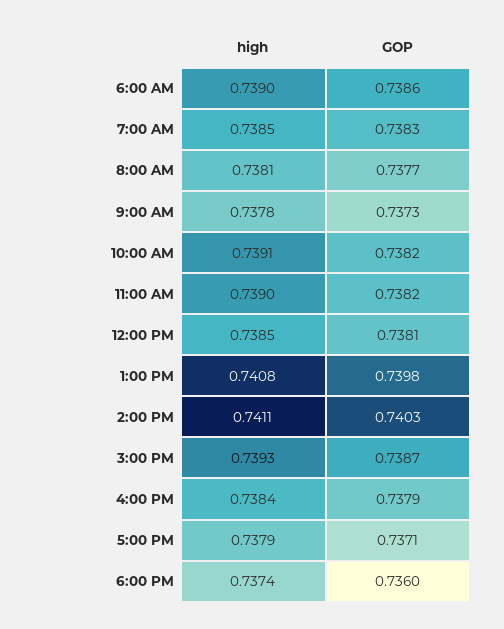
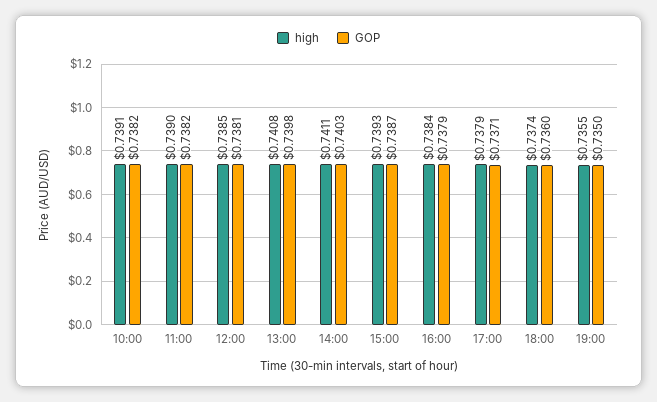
high, 6:00 AM: 0.739 -> none
GOP, 6:00 AM: 0.7386 -> none
high, 7:00 AM: 0.7385 -> none
GOP, 7:00 AM: 0.7383 -> none
high, 8:00 AM: 0.7381 -> none
GOP, 8:00 AM: 0.7377 -> none
high, 9:00 AM: 0.7378 -> none
GOP, 9:00 AM: 0.7373 -> none
high, 19:00: none -> 0.7355
GOP, 19:00: none -> 0.735

